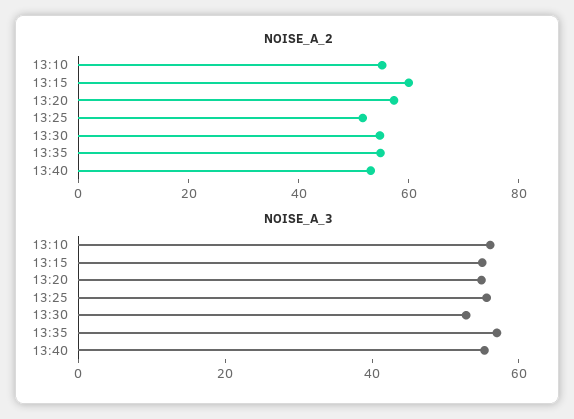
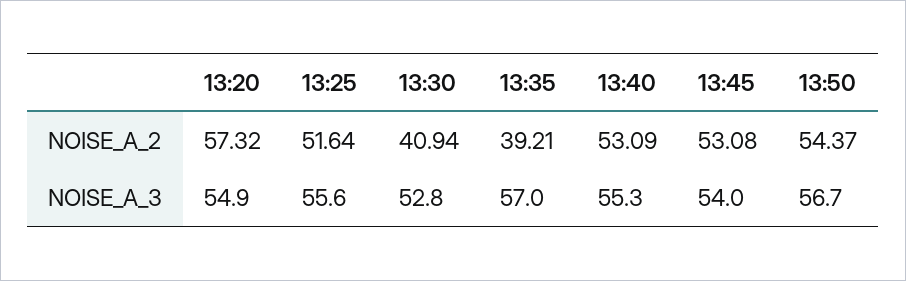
NOISE_A_2, 13:10: 55 -> none
NOISE_A_2, 13:15: 60 -> none
NOISE_A_2, 13:30: 55 -> 40.94
NOISE_A_2, 13:35: 55 -> 39.21
NOISE_A_3, 13:10: 55 -> none
NOISE_A_3, 13:15: 55 -> none
NOISE_A_2, 13:45: none -> 53.08
NOISE_A_2, 13:50: none -> 54.37
NOISE_A_3, 13:45: none -> 54
NOISE_A_3, 13:50: none -> 56.7

